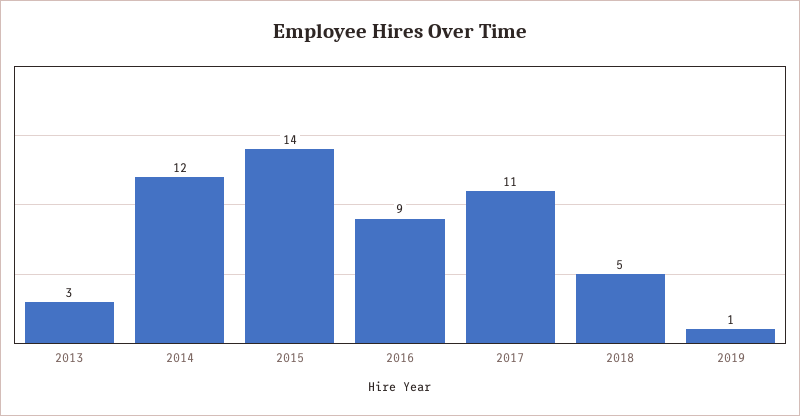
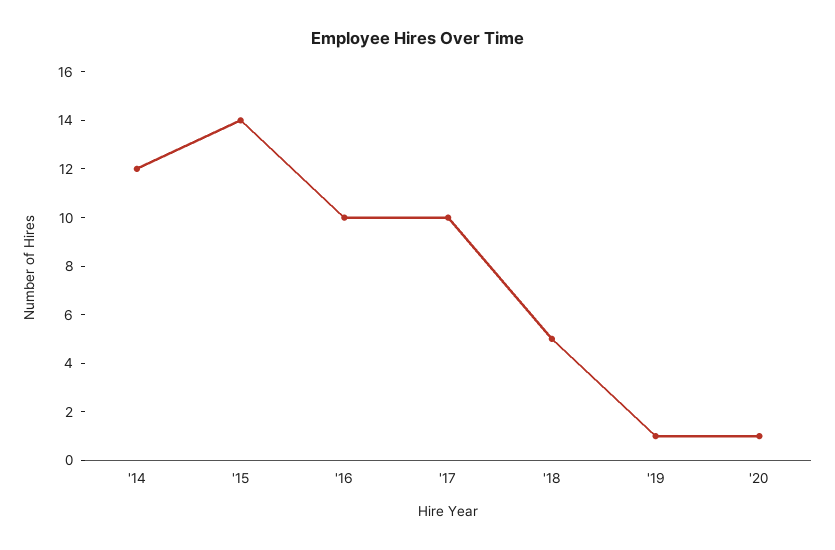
2013: 3 -> none
2016: 9 -> 10
2017: 11 -> 10
'20: none -> 1

